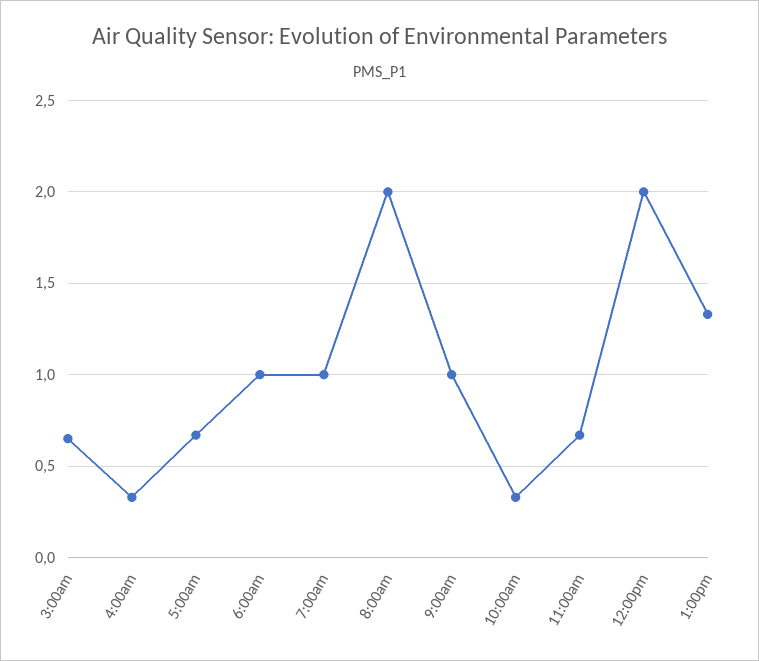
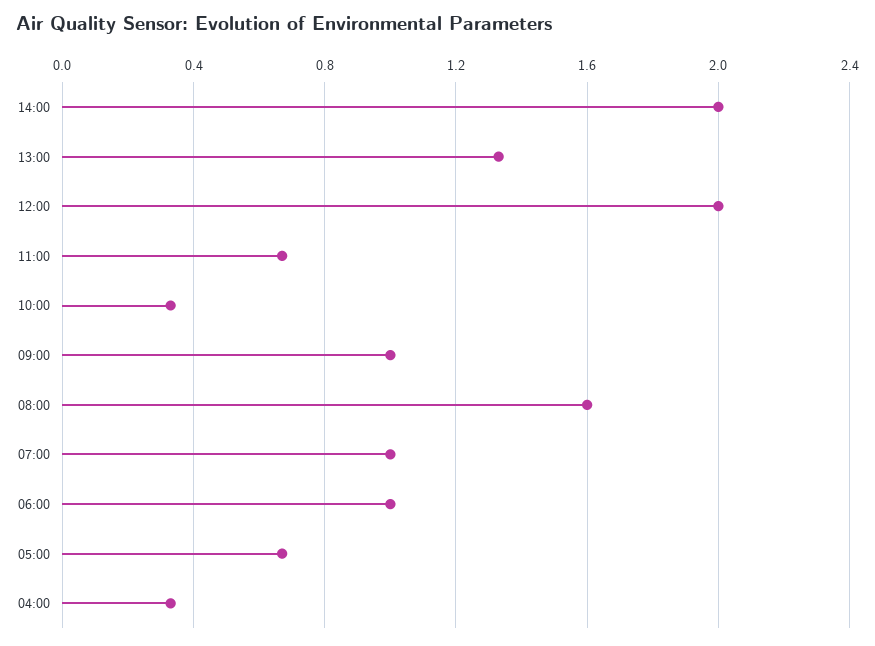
3:00am: 0.65 -> none
8:00am: 2 -> 1.6
14:00: none -> 2

